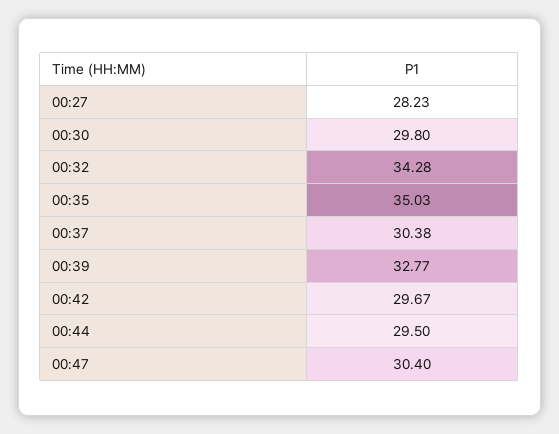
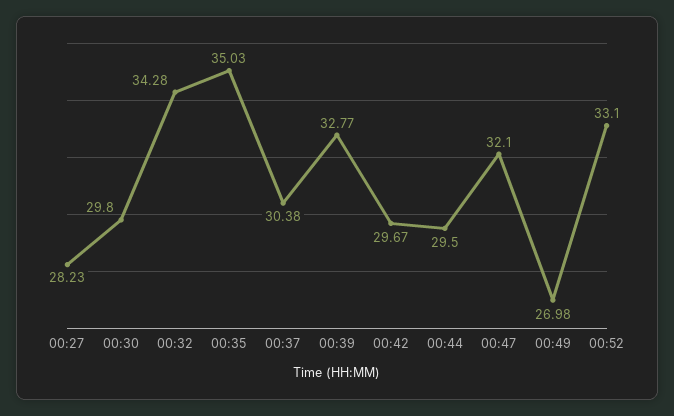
00:47: 30.4 -> 32.1
00:49: none -> 26.98
00:52: none -> 33.1

